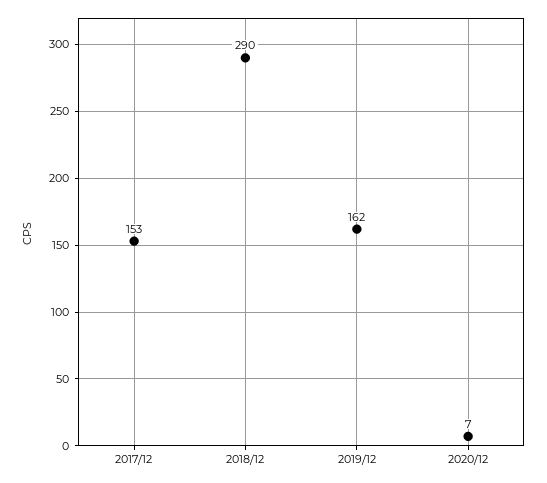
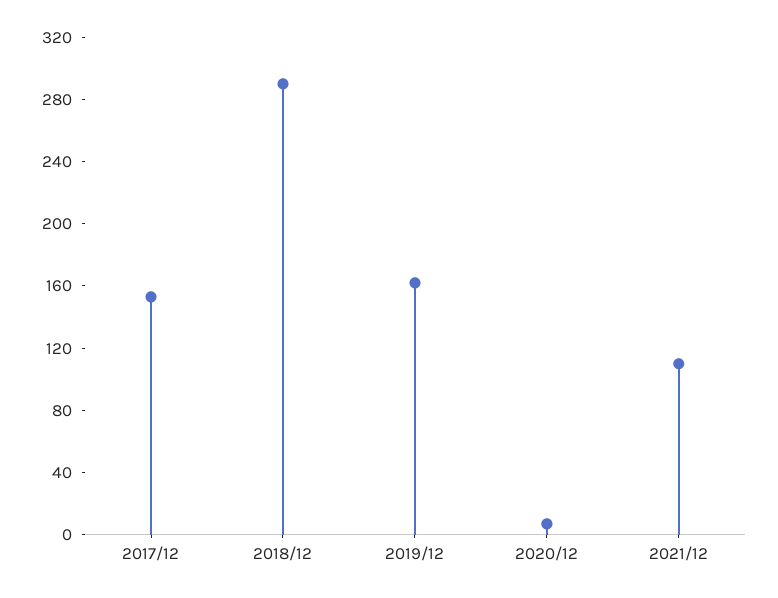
2021/12: none -> 110

